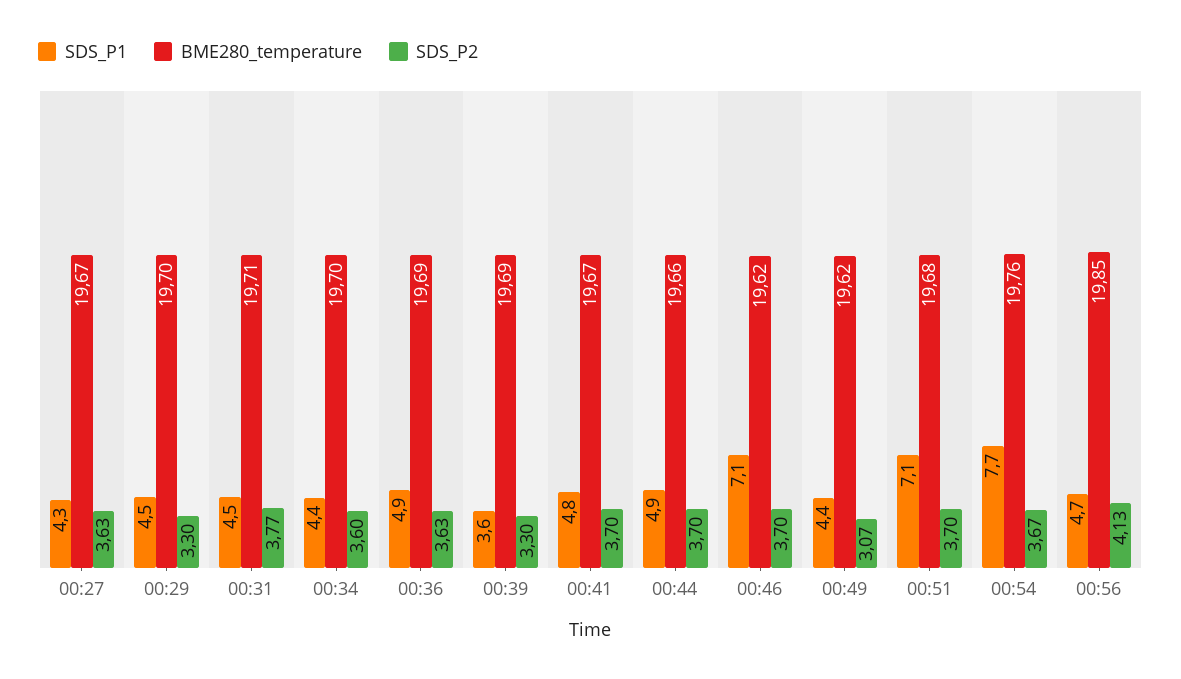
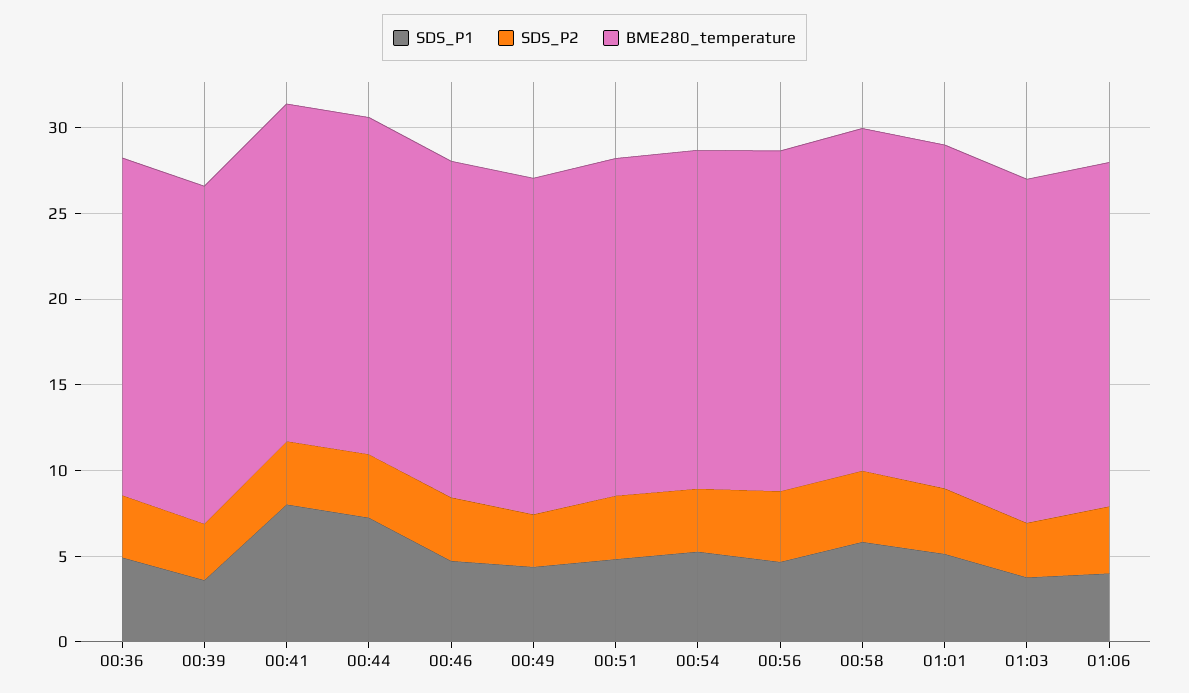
SDS_P1, 00:27: 4.3 -> none
BME280_temperature, 00:27: 19.67 -> none
SDS_P2, 00:27: 3.63 -> none
SDS_P1, 00:29: 4.5 -> none
BME280_temperature, 00:29: 19.7 -> none
SDS_P2, 00:29: 3.3 -> none
SDS_P1, 00:31: 4.5 -> none
BME280_temperature, 00:31: 19.71 -> none
SDS_P2, 00:31: 3.77 -> none
SDS_P1, 00:34: 4.4 -> none
BME280_temperature, 00:34: 19.7 -> none
SDS_P2, 00:34: 3.6 -> none
SDS_P1, 00:41: 4.8 -> 8
SDS_P1, 00:44: 4.9 -> 7
SDS_P1, 00:46: 7.1 -> 5
SDS_P1, 00:51: 7.1 -> 5
SDS_P1, 00:54: 7.7 -> 5
SDS_P1, 00:58: none -> 6
SDS_P2, 00:58: none -> 4
BME280_temperature, 00:58: none -> 20
SDS_P1, 01:01: none -> 5
SDS_P2, 01:01: none -> 4
BME280_temperature, 01:01: none -> 20
SDS_P1, 01:03: none -> 4
SDS_P2, 01:03: none -> 3
BME280_temperature, 01:03: none -> 20
SDS_P1, 01:06: none -> 4
SDS_P2, 01:06: none -> 4
BME280_temperature, 01:06: none -> 20

